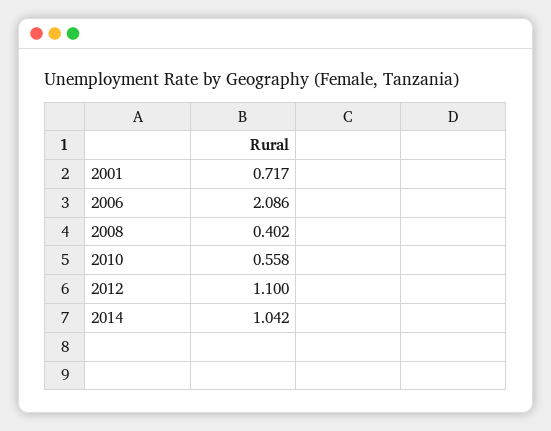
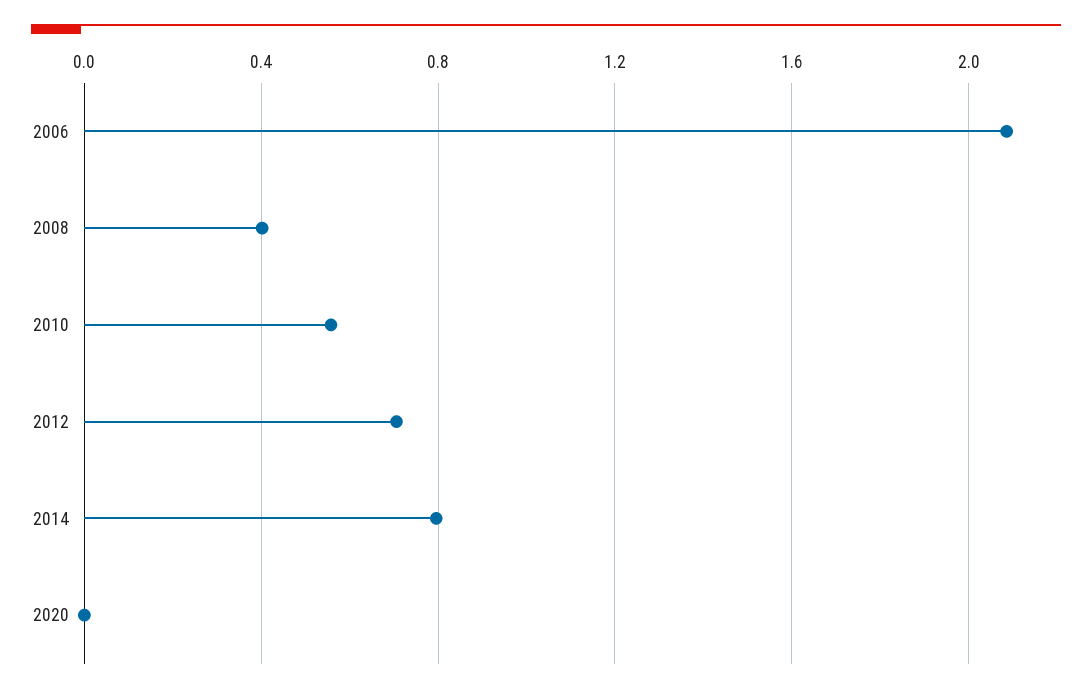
2001: 0.717 -> none
2012: 1.1 -> 0.7
2014: 1.042 -> 0.8
2020: none -> 0

